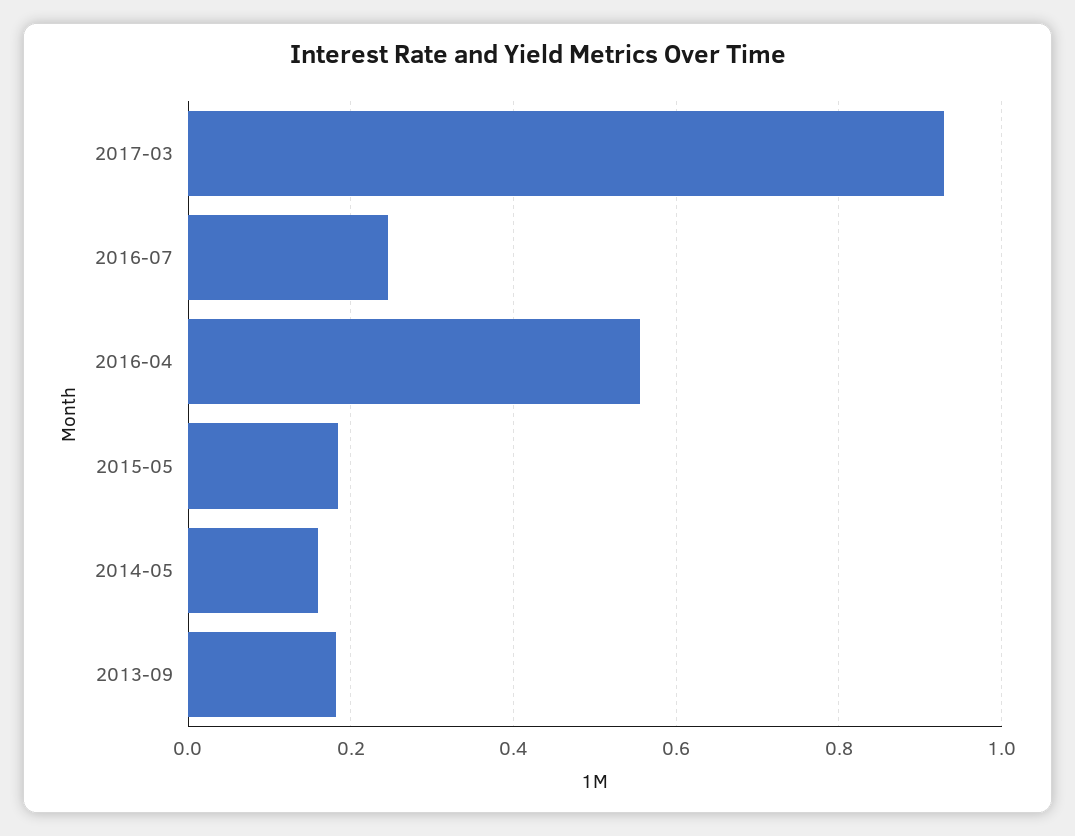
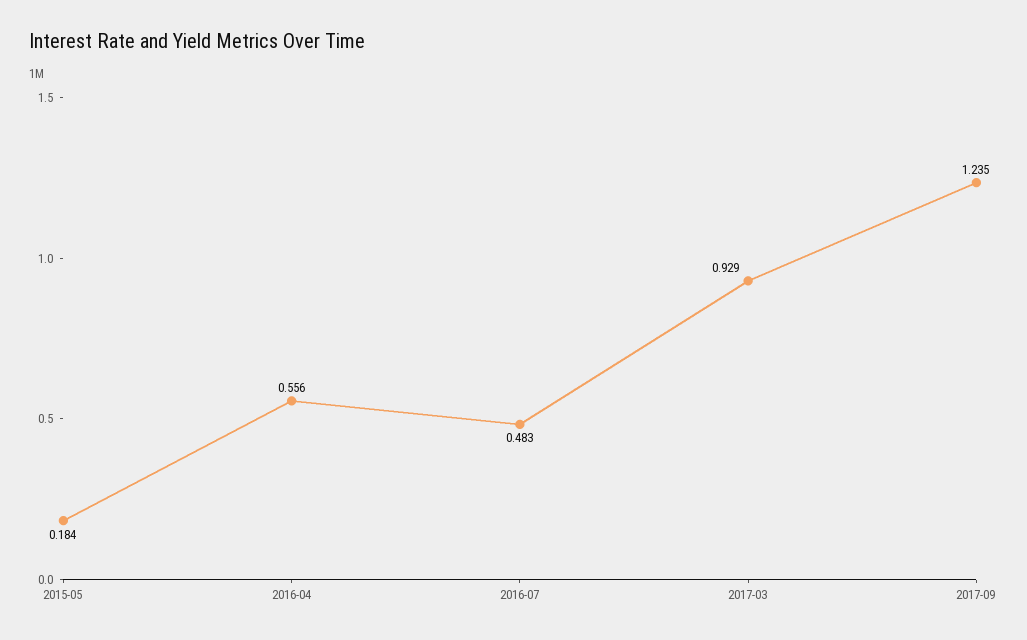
2016-07: 0.24 -> 0.483
2014-05: 0.16 -> none
2013-09: 0.18 -> none
2017-09: none -> 1.235

